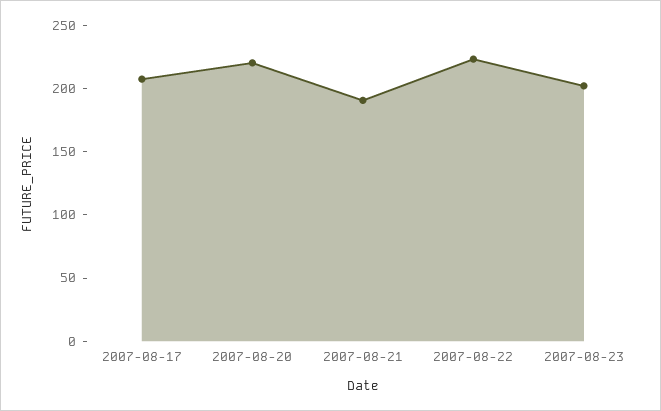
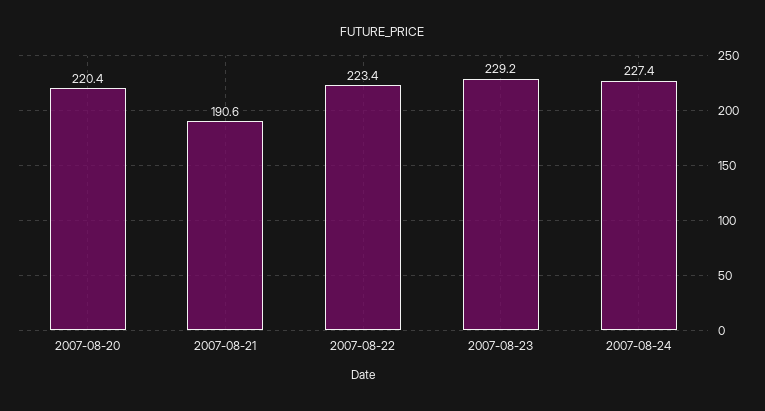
2007-08-17: 210 -> none
2007-08-23: 200 -> 229.2
2007-08-24: none -> 227.4

